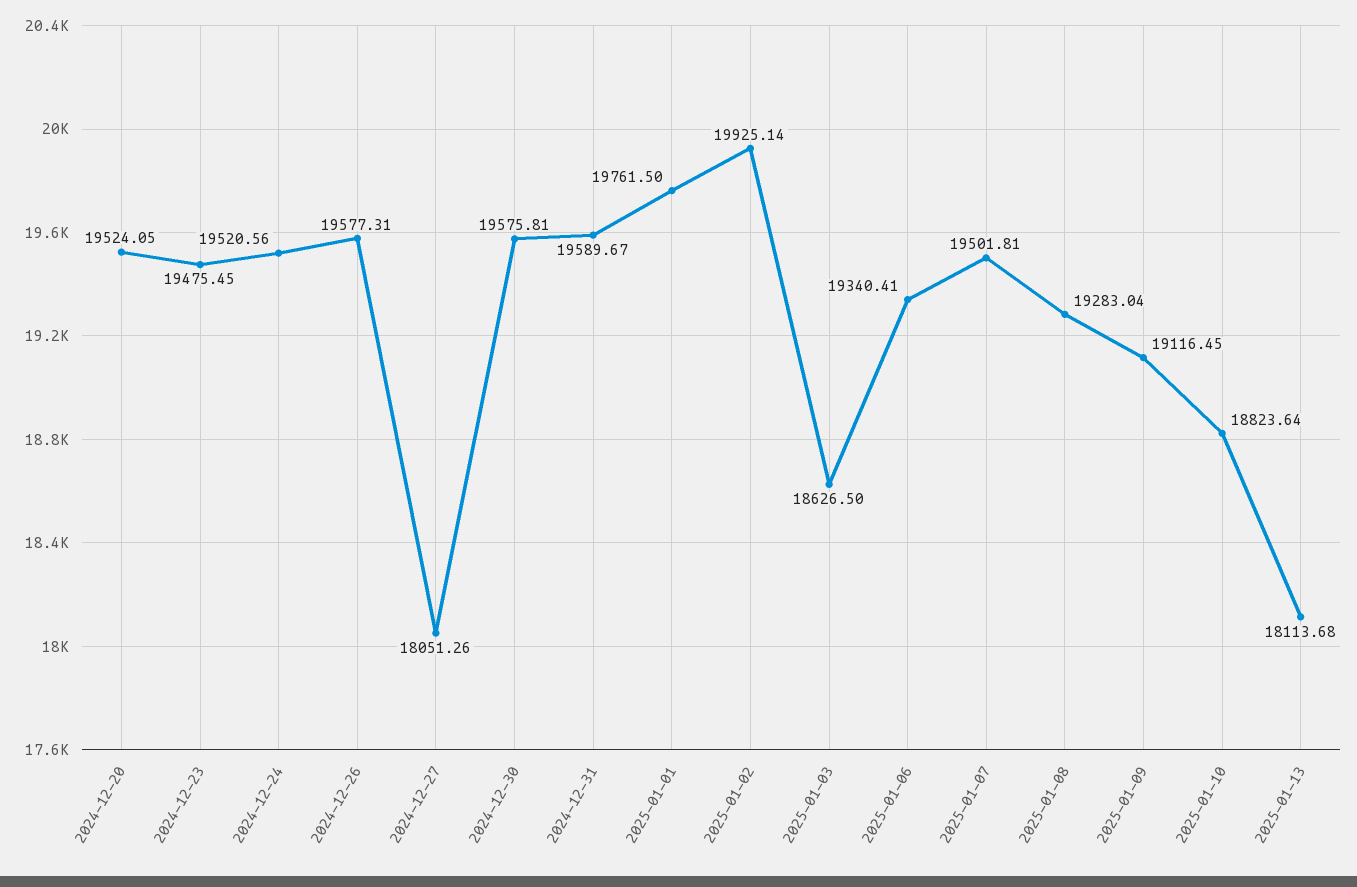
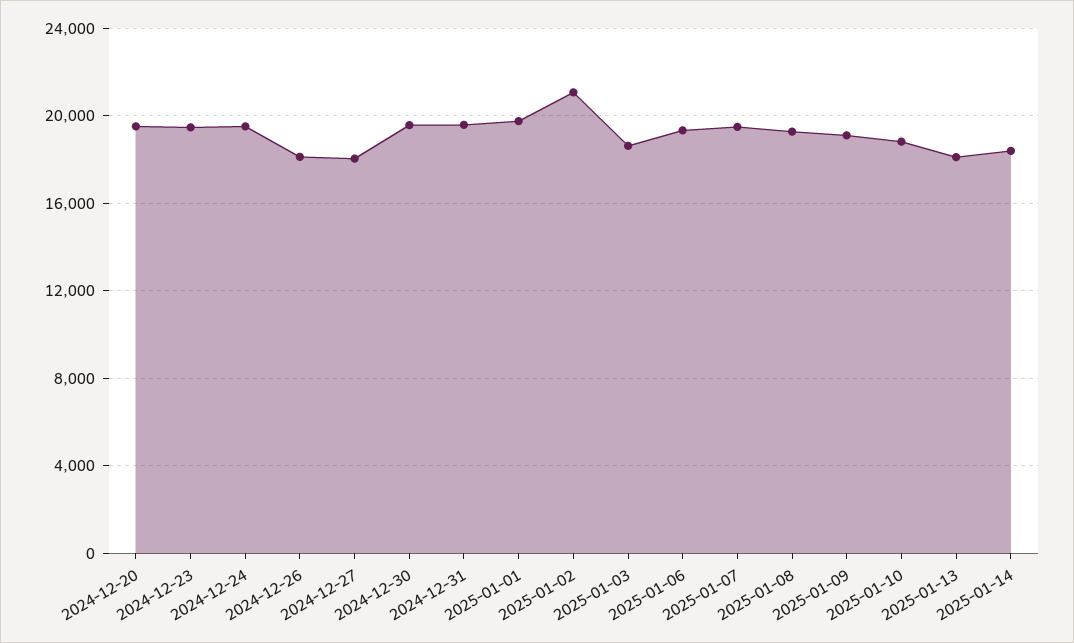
2024-12-26: 19577.31 -> 18000
2025-01-02: 19925.14 -> 21000
2025-01-14: none -> 18500

